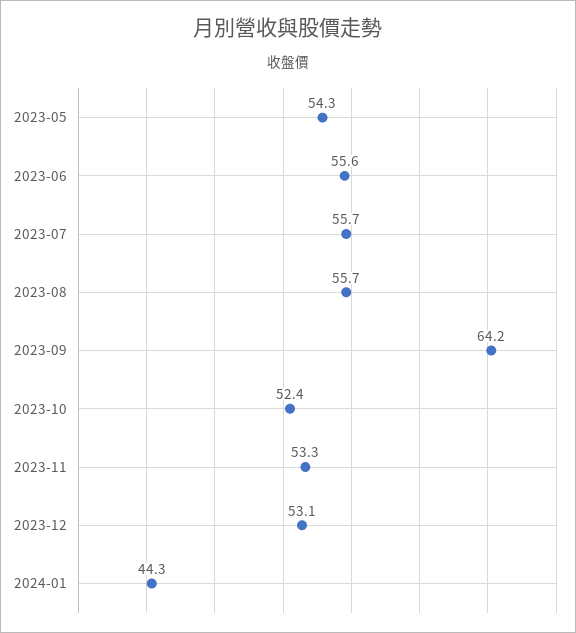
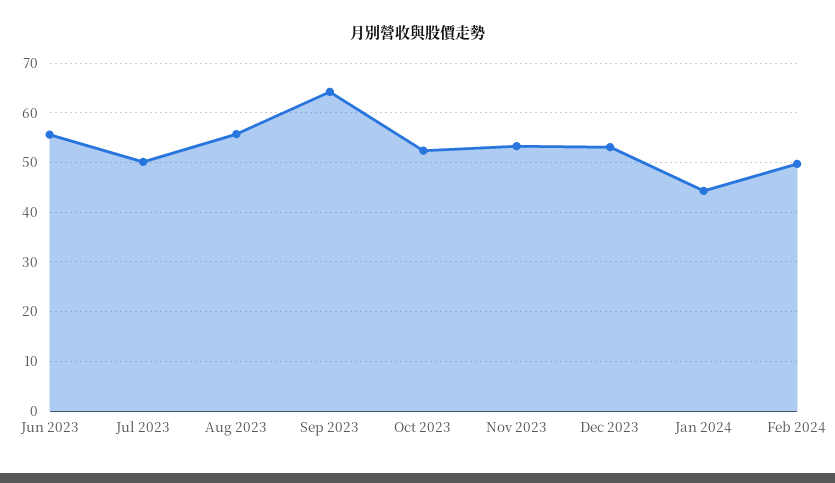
2023-05: 54.3 -> none
2023-07: 55.7 -> 50
Feb 2024: none -> 50

